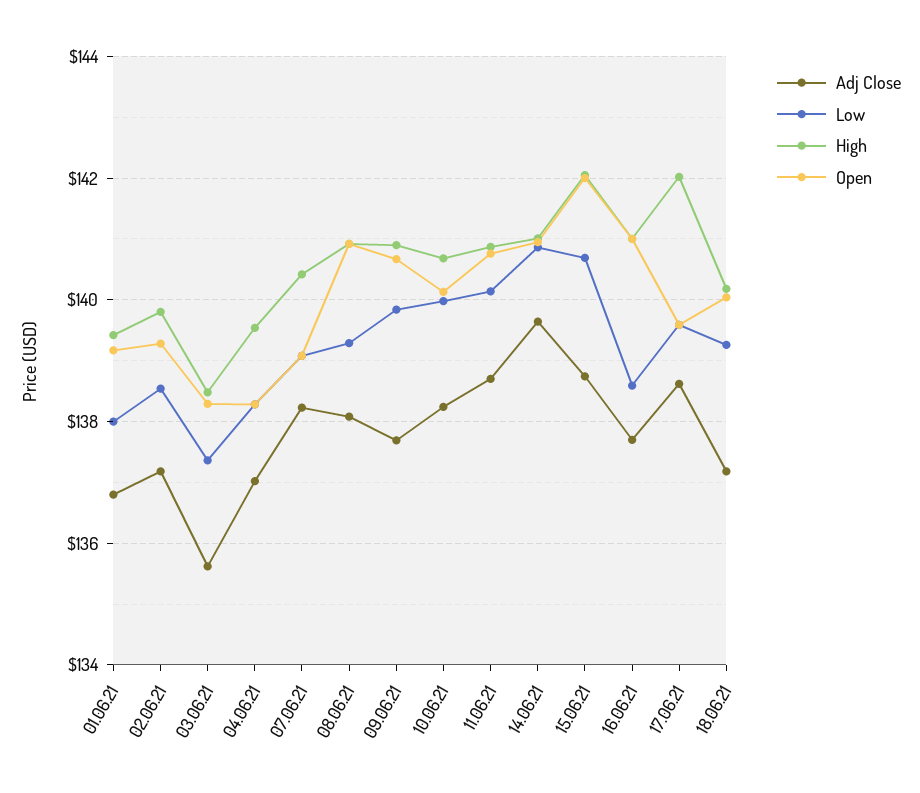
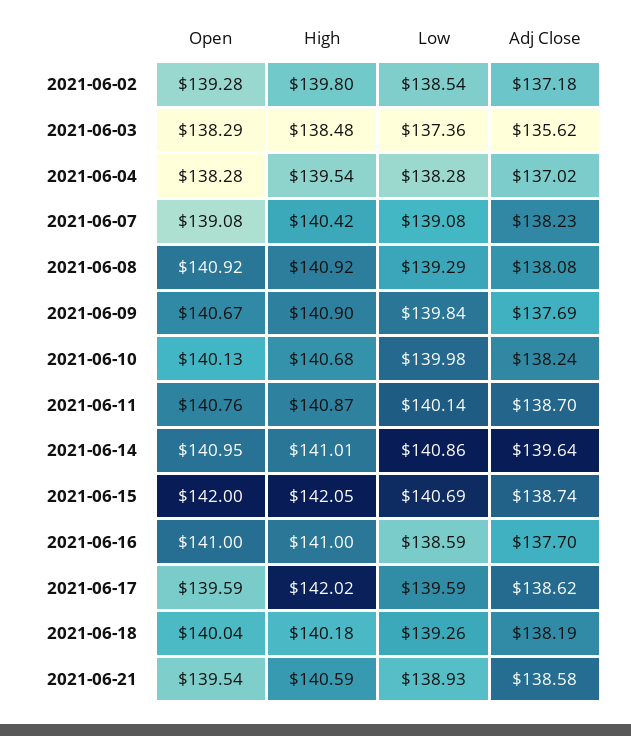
Adj Close, 01.06.21: 136.8 -> none
Low, 01.06.21: 138 -> none
High, 01.06.21: 139.4 -> none
Open, 01.06.21: 139.2 -> none
Adj Close, 18.06.21: 137.2 -> 138.19
Open, 2021-06-21: none -> 139.54
High, 2021-06-21: none -> 140.59
Low, 2021-06-21: none -> 138.93
Adj Close, 2021-06-21: none -> 138.58

